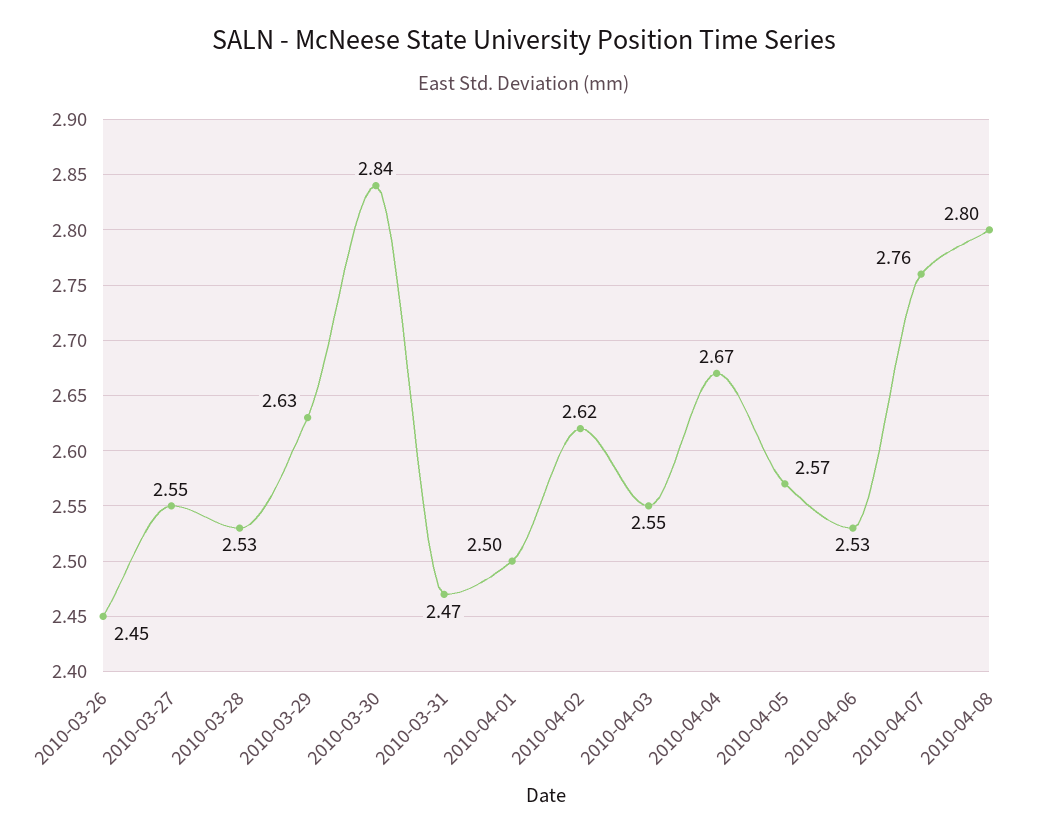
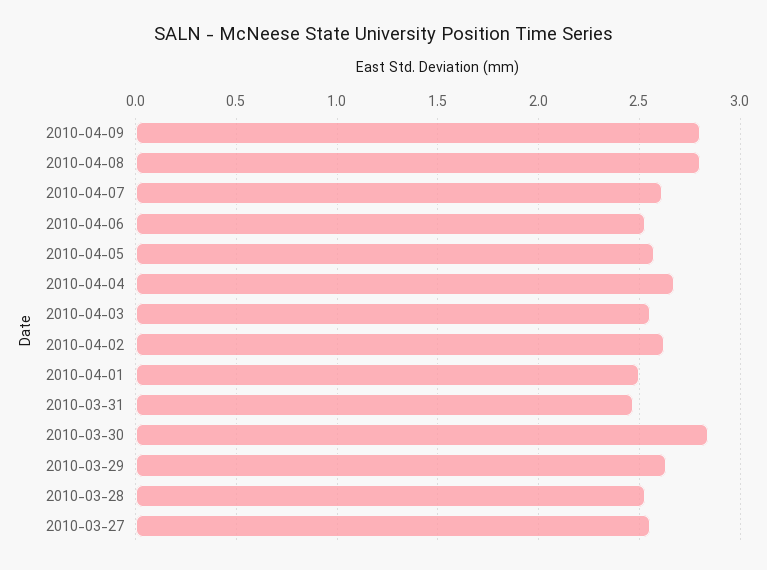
2010-03-26: 2.45 -> none
2010-04-07: 2.76 -> 2.6
2010-04-09: none -> 2.8

